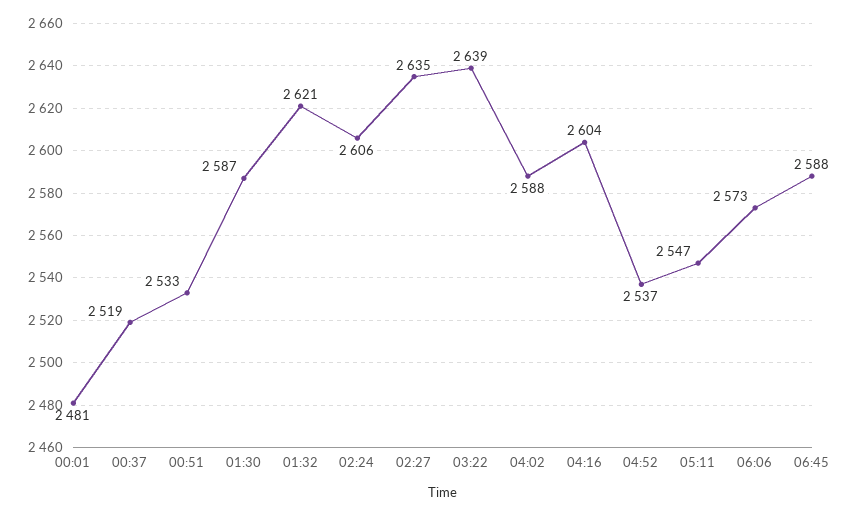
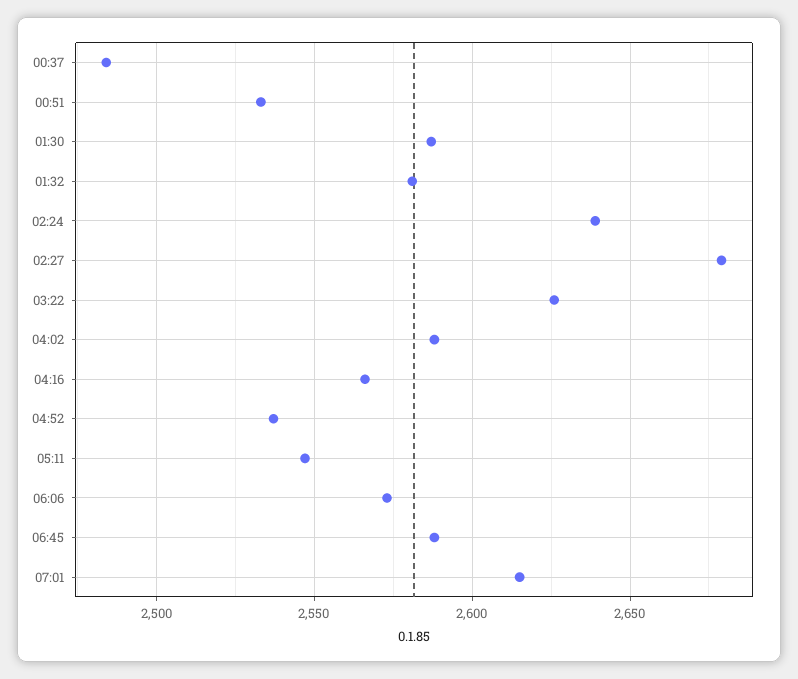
00:01: 2481 -> none
00:37: 2519 -> 2485
01:32: 2621 -> 2580
02:24: 2606 -> 2640
02:27: 2635 -> 2680
03:22: 2639 -> 2625
04:16: 2604 -> 2565
07:01: none -> 2615

